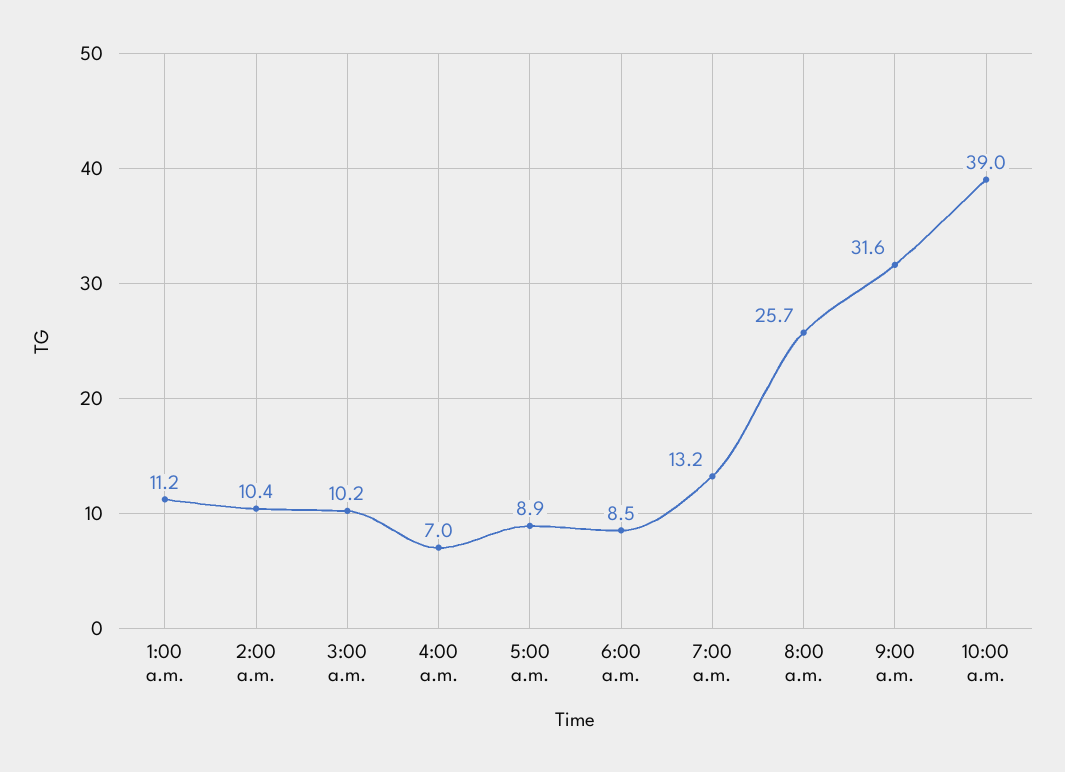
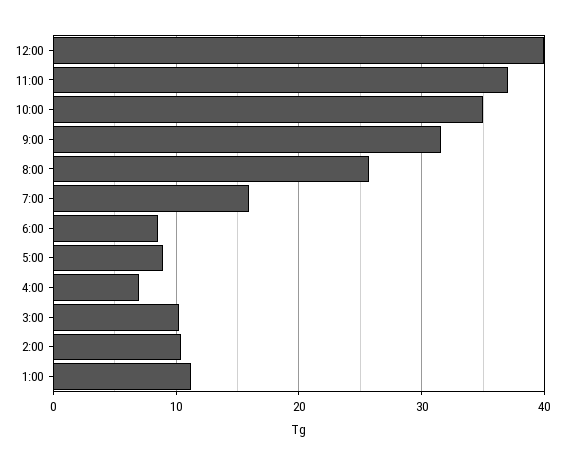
7:00 a.m.: 13.2 -> 16
10:00 a.m.: 39 -> 35
12:00: none -> 40
11:00: none -> 37

